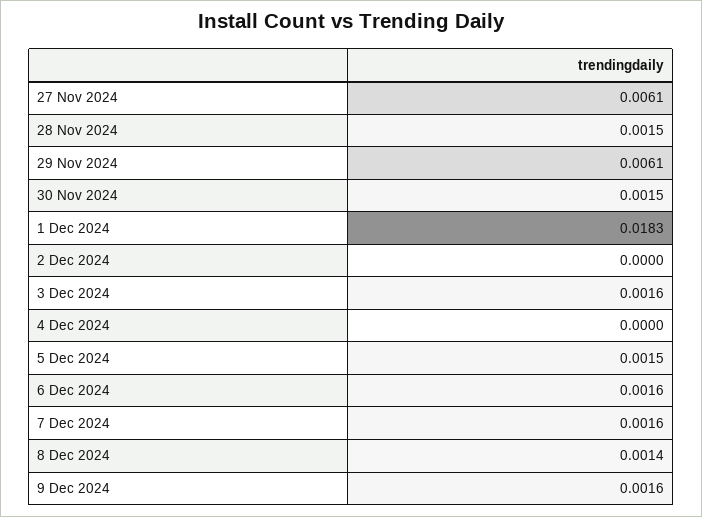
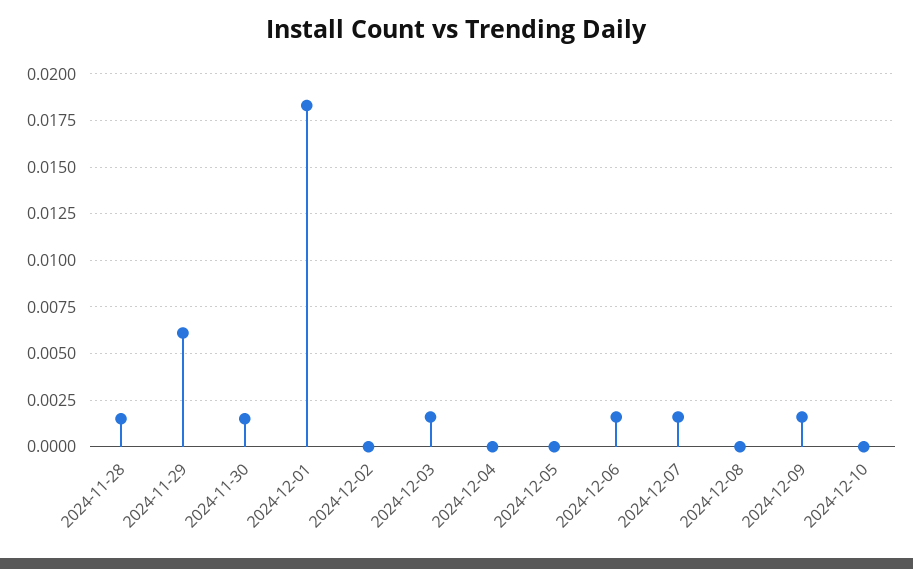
27 Nov 2024: 0.0061 -> none
5 Dec 2024: 0.0015 -> 0
8 Dec 2024: 0.0014 -> 0
2024-12-10: none -> 0

